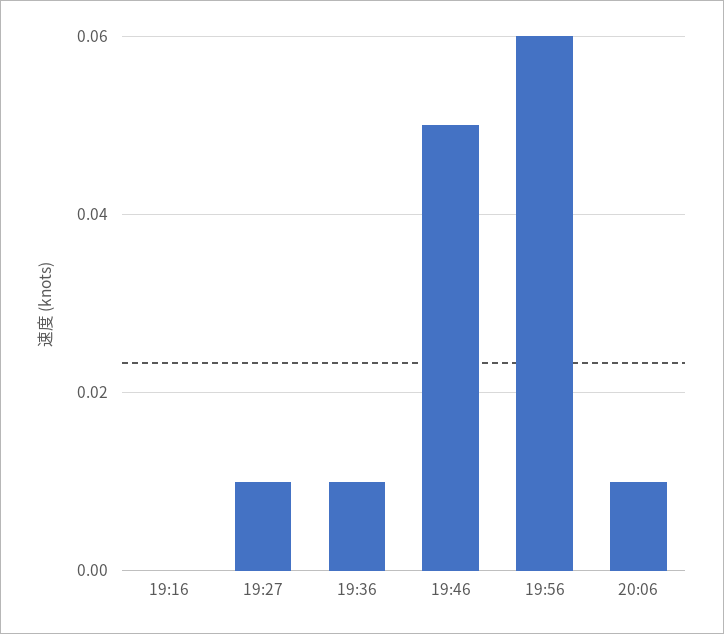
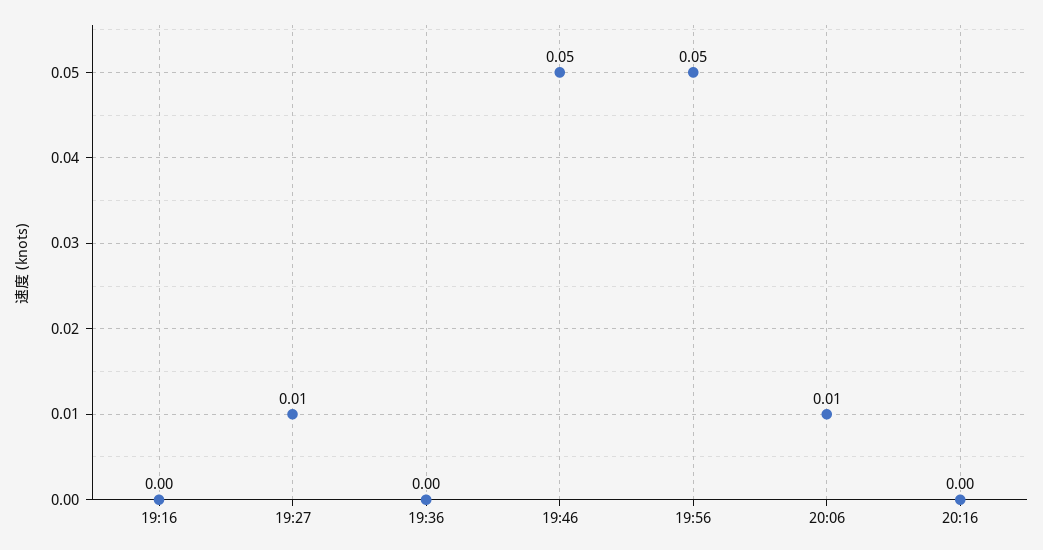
19:36: 0.01 -> 0
19:56: 0.06 -> 0.05
20:16: none -> 0

